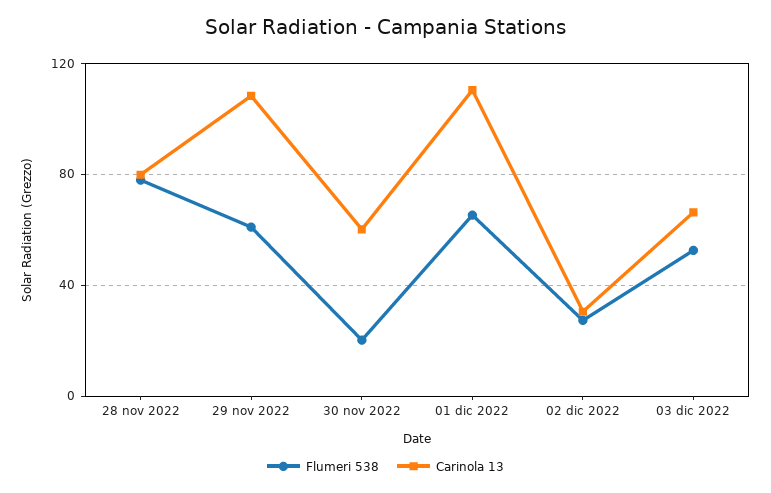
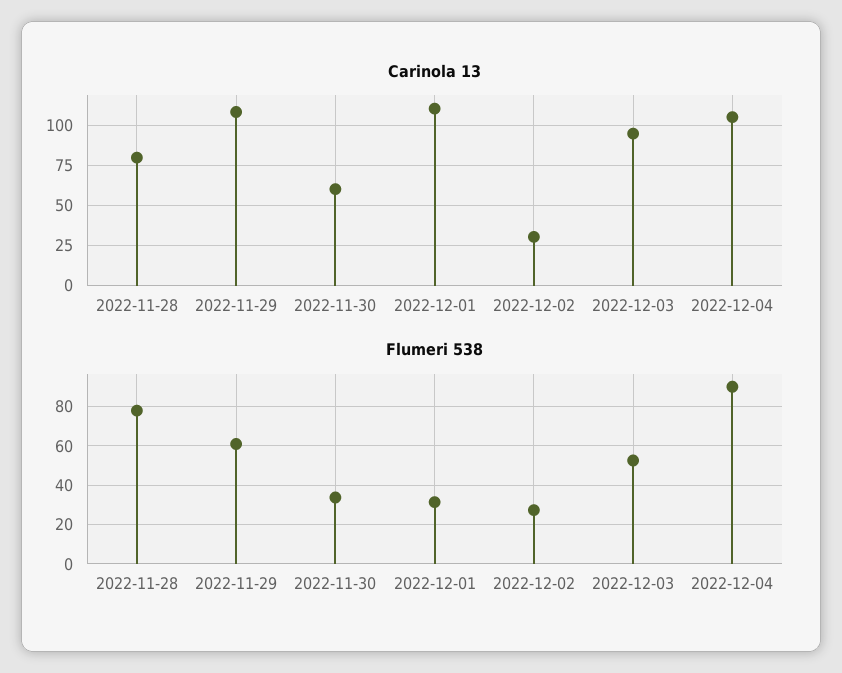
Flumeri 538, 30 nov 2022: 20 -> 35
Flumeri 538, 01 dic 2022: 65 -> 30
Carinola 13, 03 dic 2022: 65 -> 95
Carinola 13, 2022-12-04: none -> 105
Flumeri 538, 2022-12-04: none -> 90

